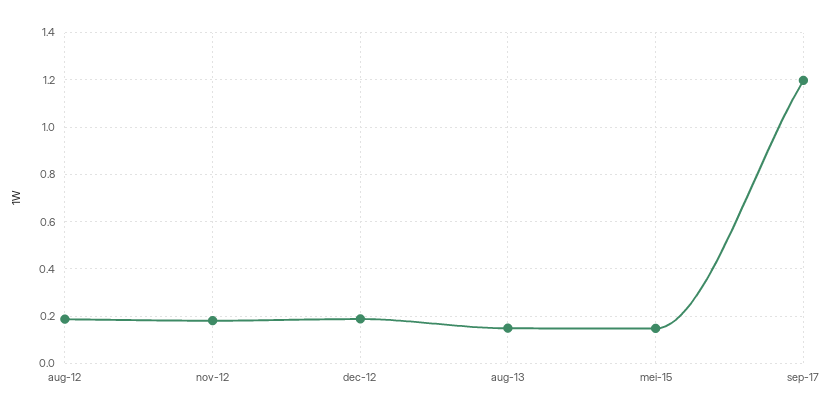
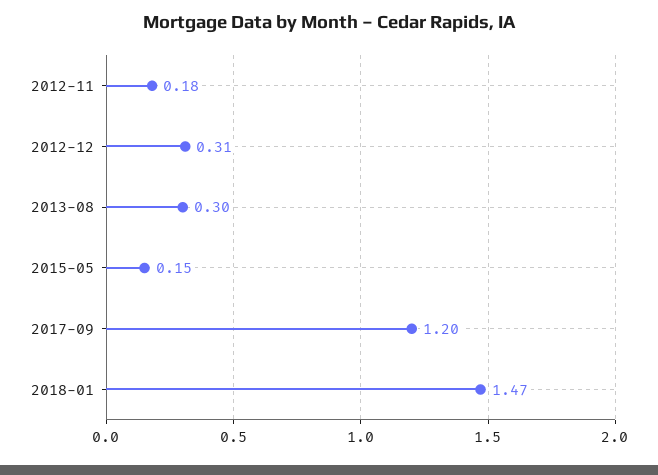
aug-12: 0.2 -> none
dec-12: 0.2 -> 0.31
aug-13: 0.15 -> 0.3
2018-01: none -> 1.47

